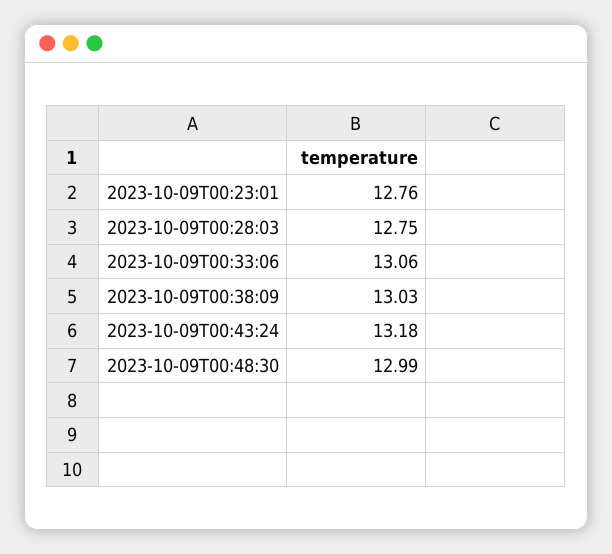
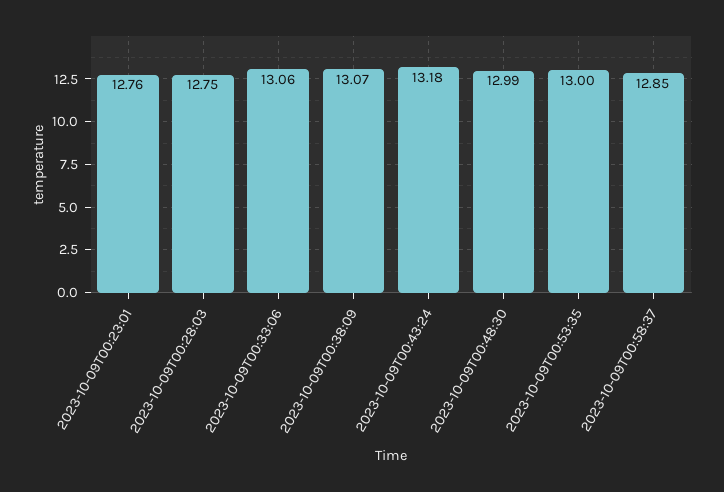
2023-10-09T00:38:09: 13.03 -> 13.07
2023-10-09T00:53:35: none -> 13
2023-10-09T00:58:37: none -> 12.85

